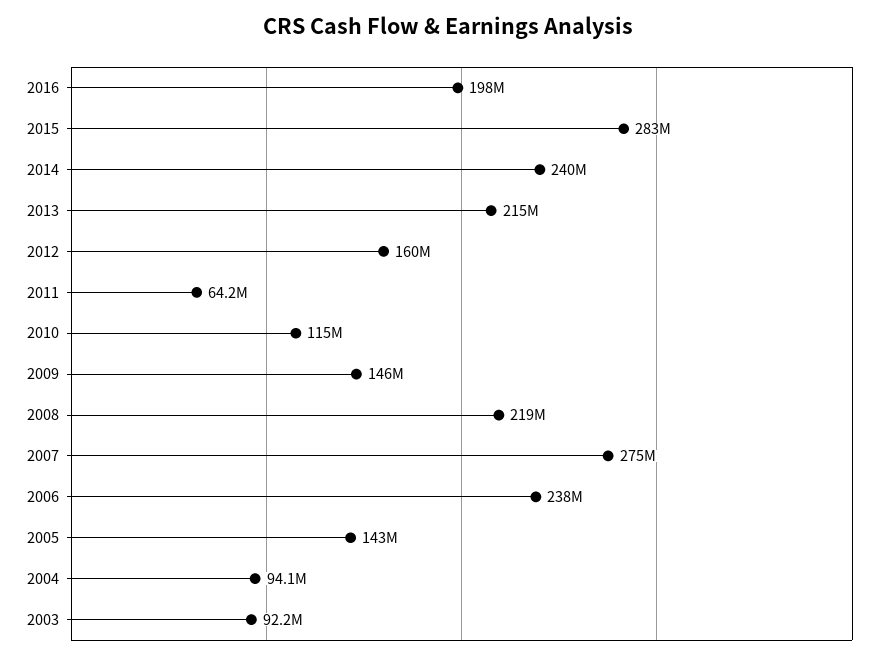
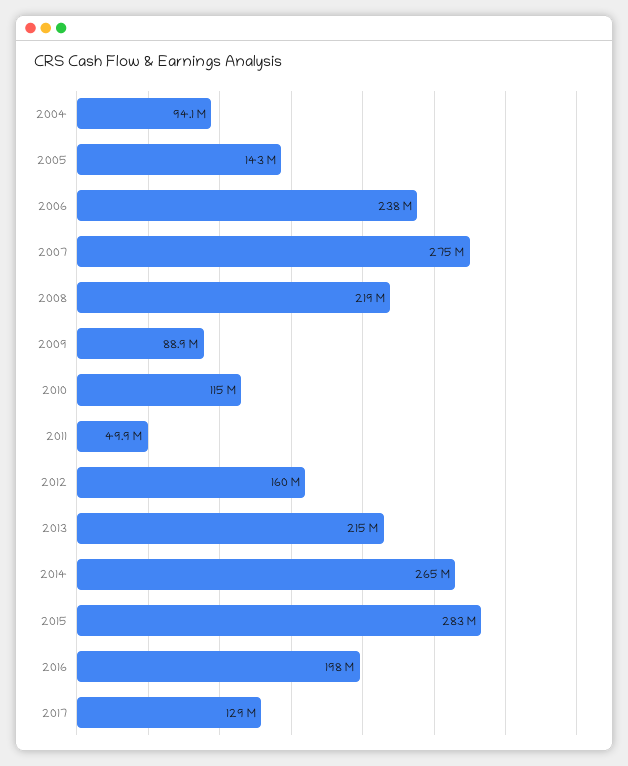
2014: 240000000 -> 265000000
2011: 64200000 -> 49900000
2009: 146000000 -> 88900000
2003: 92200000 -> none
2017: none -> 129000000

